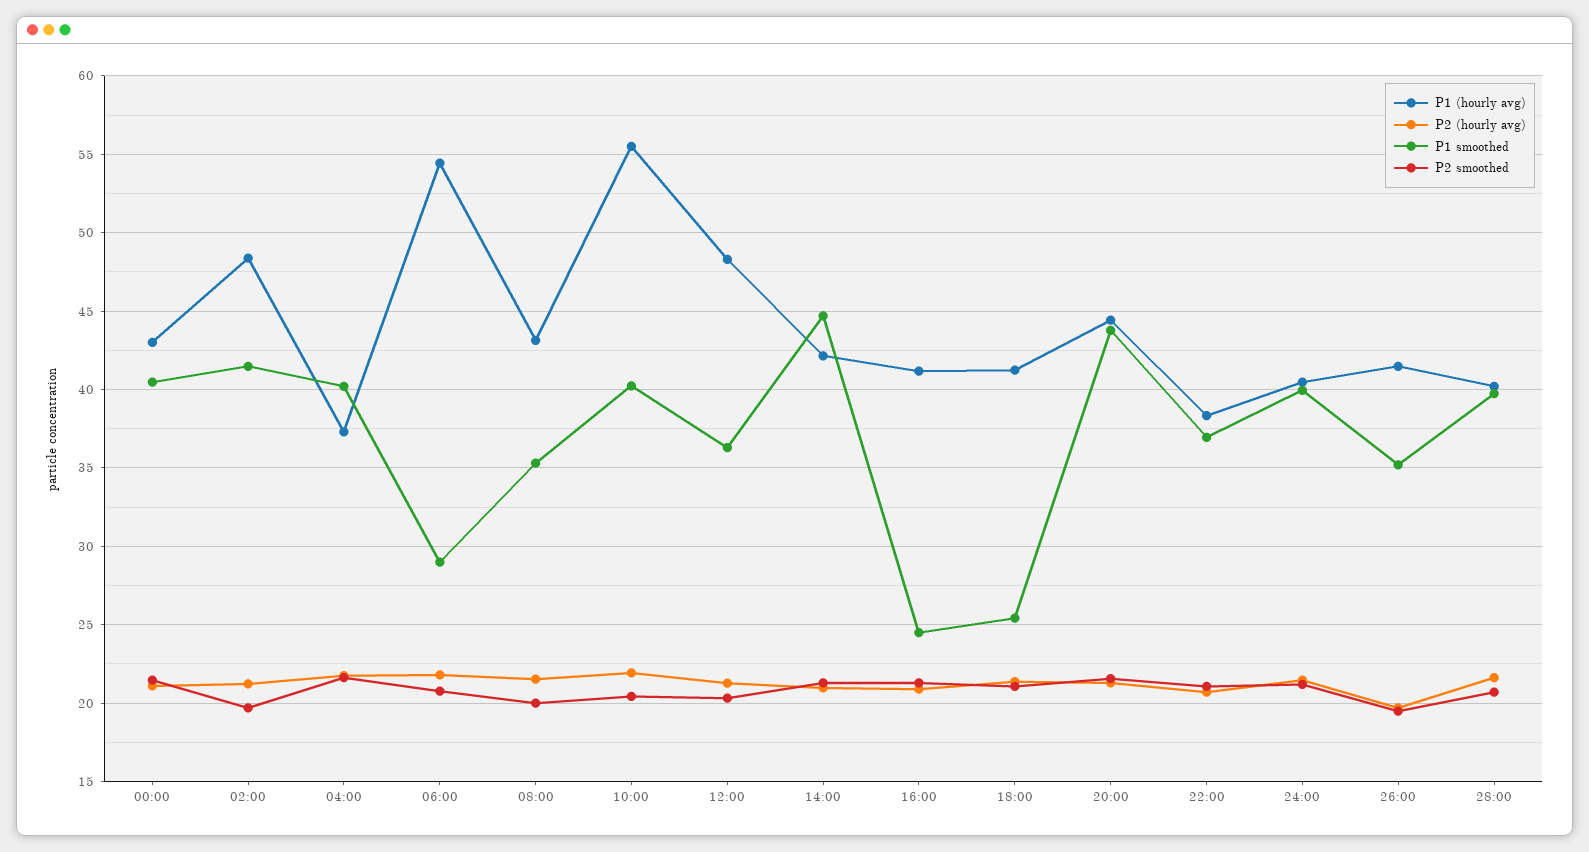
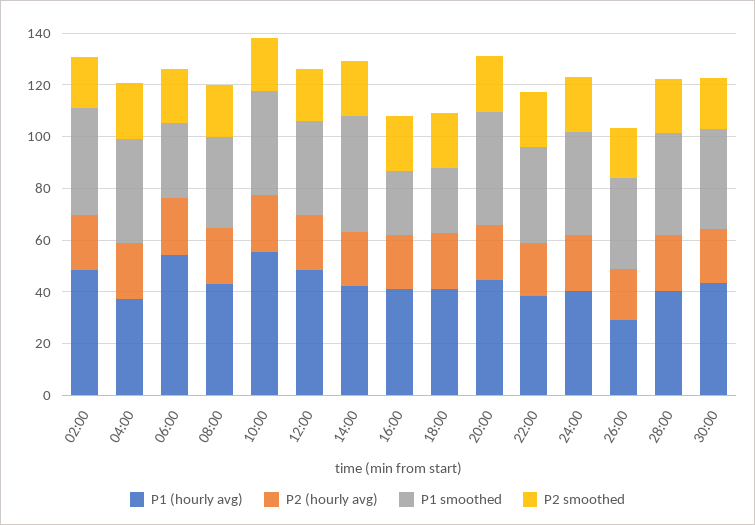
P1 (hourly avg), 00:00: 43 -> none
P2 (hourly avg), 00:00: 21 -> none
P1 smoothed, 00:00: 40.5 -> none
P2 smoothed, 00:00: 21.5 -> none
P1 (hourly avg), 26:00: 41.5 -> 30
P1 (hourly avg), 30:00: none -> 45
P2 (hourly avg), 30:00: none -> 20
P1 smoothed, 30:00: none -> 40
P2 smoothed, 30:00: none -> 20

